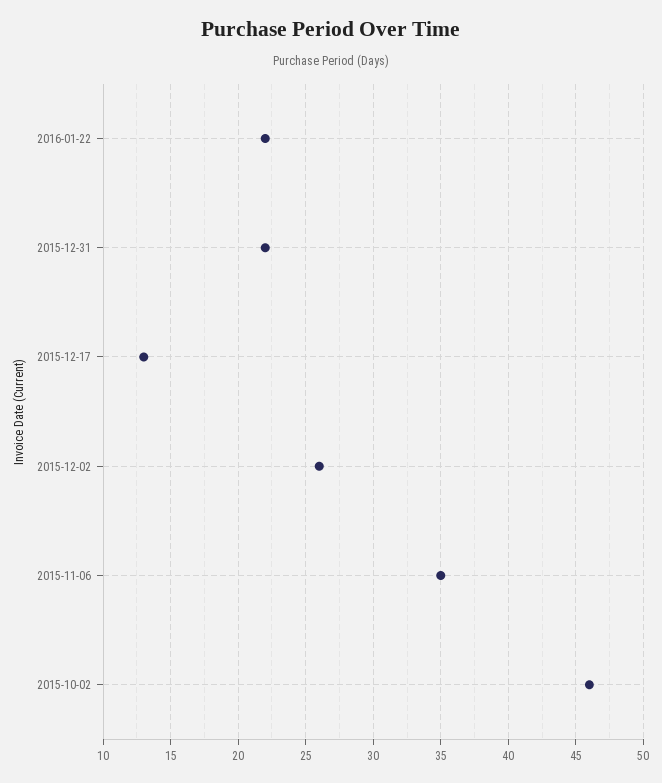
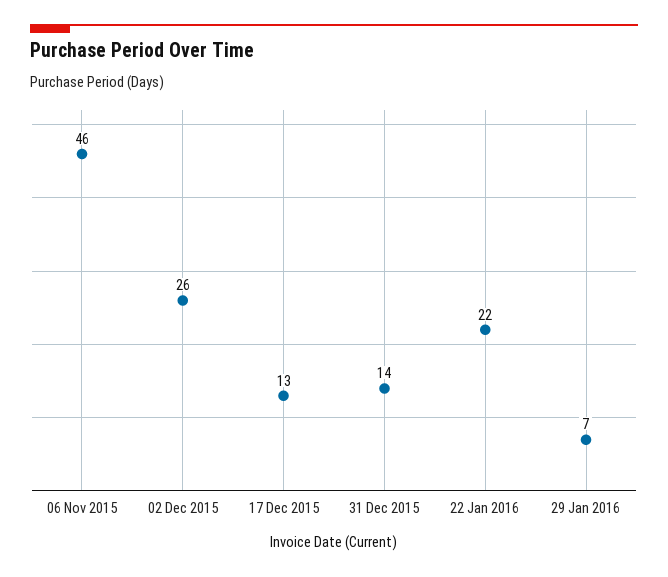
2015-12-31: 22 -> 14
2015-11-06: 35 -> 46
2015-10-02: 46 -> none
29 Jan 2016: none -> 7

